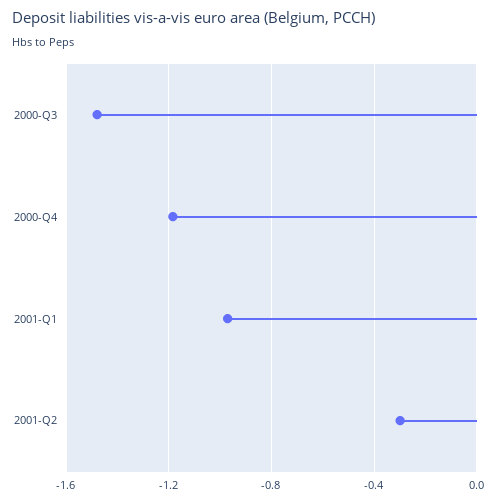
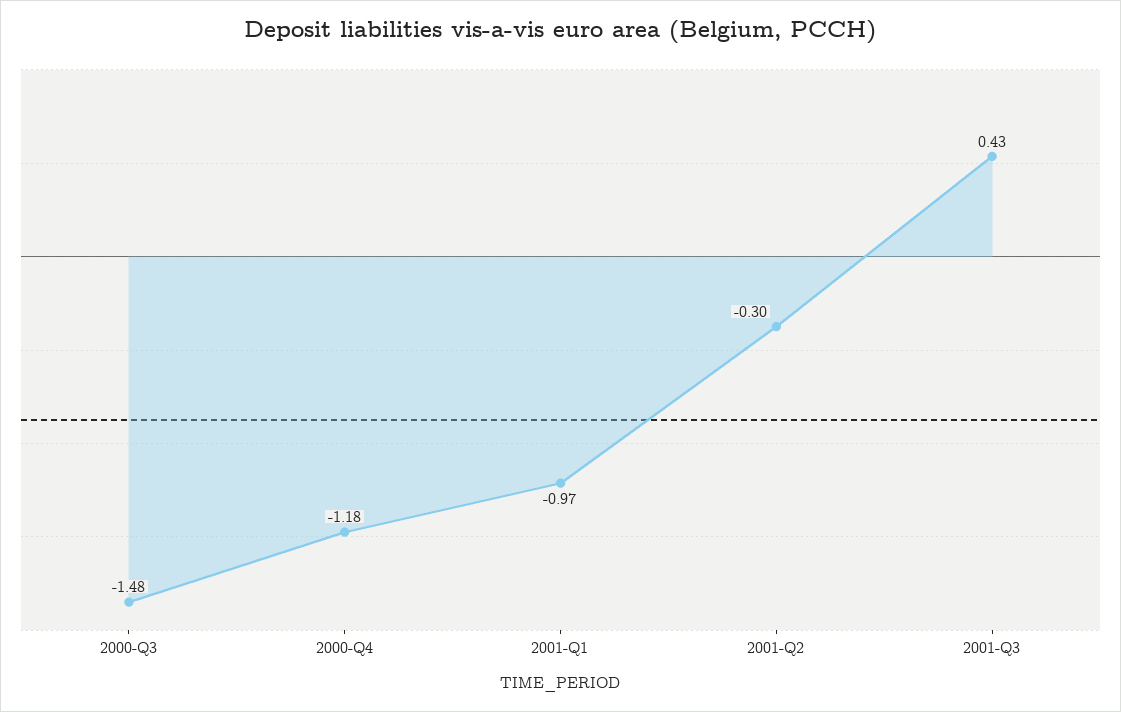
2001-Q3: none -> 0.43

